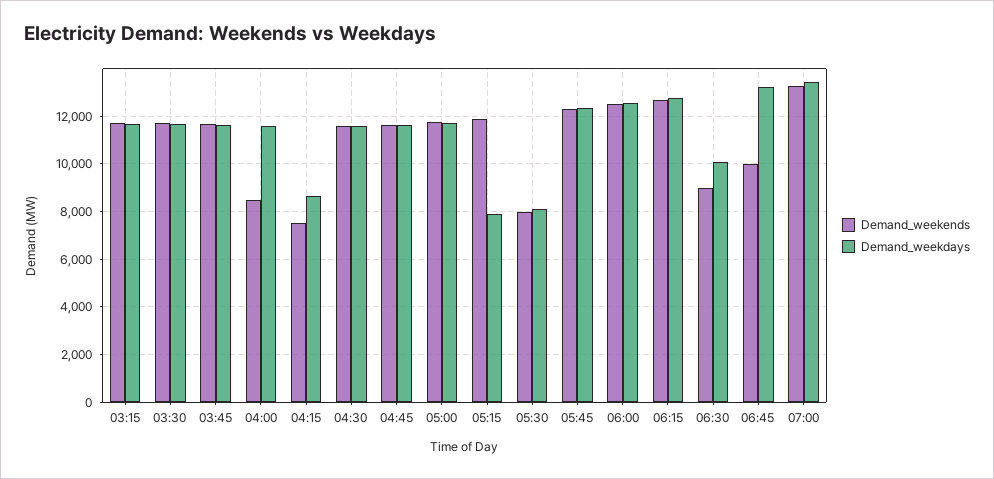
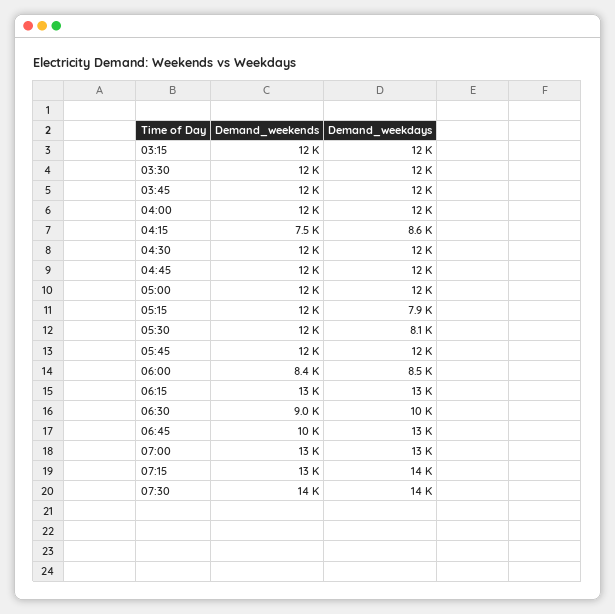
Demand_weekends, 04:00: 8500 -> 12000
Demand_weekends, 05:30: 8000 -> 12000
Demand_weekends, 06:00: 12500 -> 8400
Demand_weekdays, 06:00: 12500 -> 8500
Demand_weekends, 07:15: none -> 13000
Demand_weekdays, 07:15: none -> 14000
Demand_weekends, 07:30: none -> 14000
Demand_weekdays, 07:30: none -> 14000

